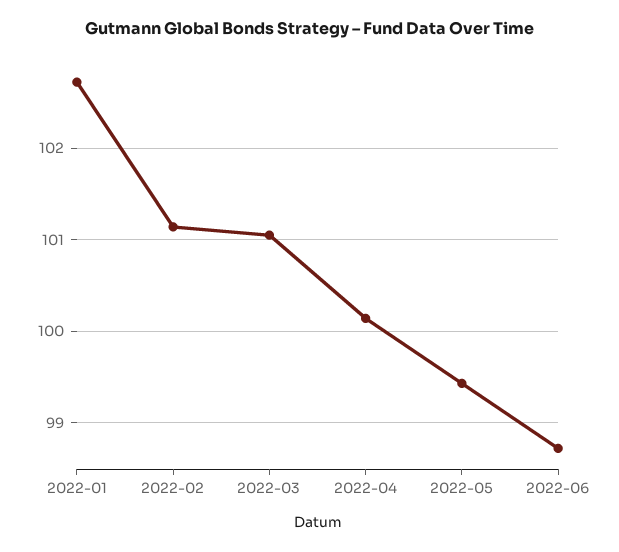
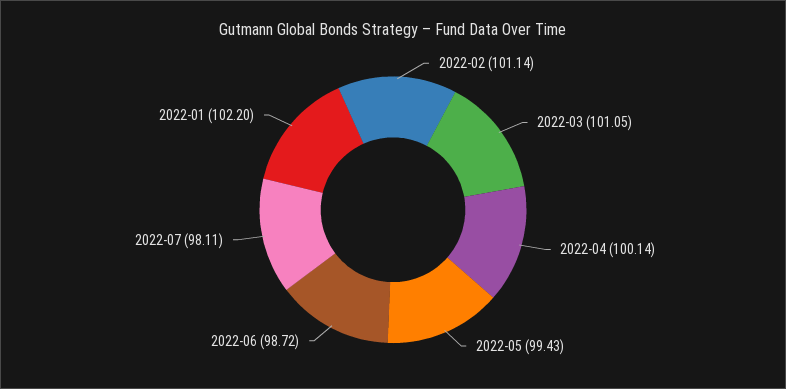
2022-01: 102.7 -> 102.2
2022-07: none -> 98.11

